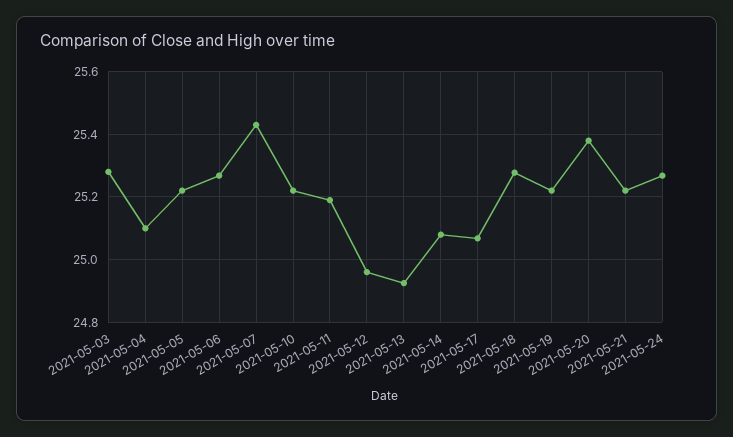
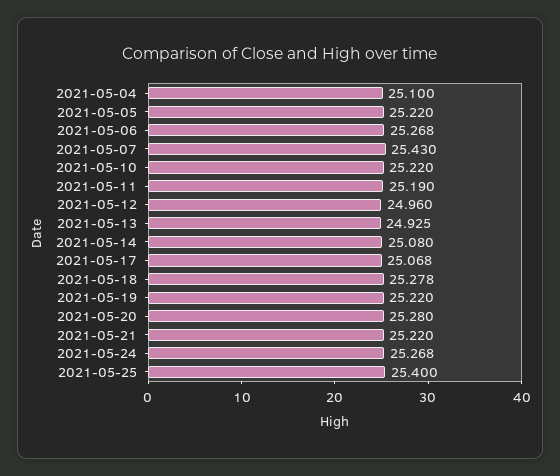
2021-05-03: 25.28 -> none
2021-05-20: 25.38 -> 25.28
2021-05-25: none -> 25.4

